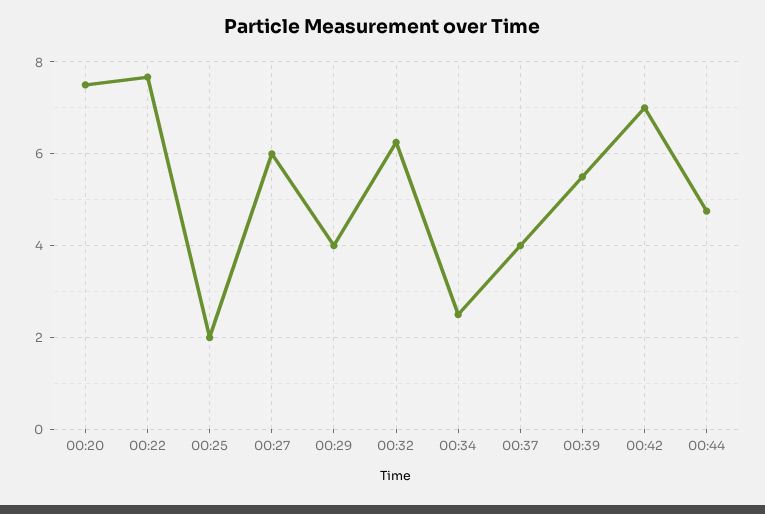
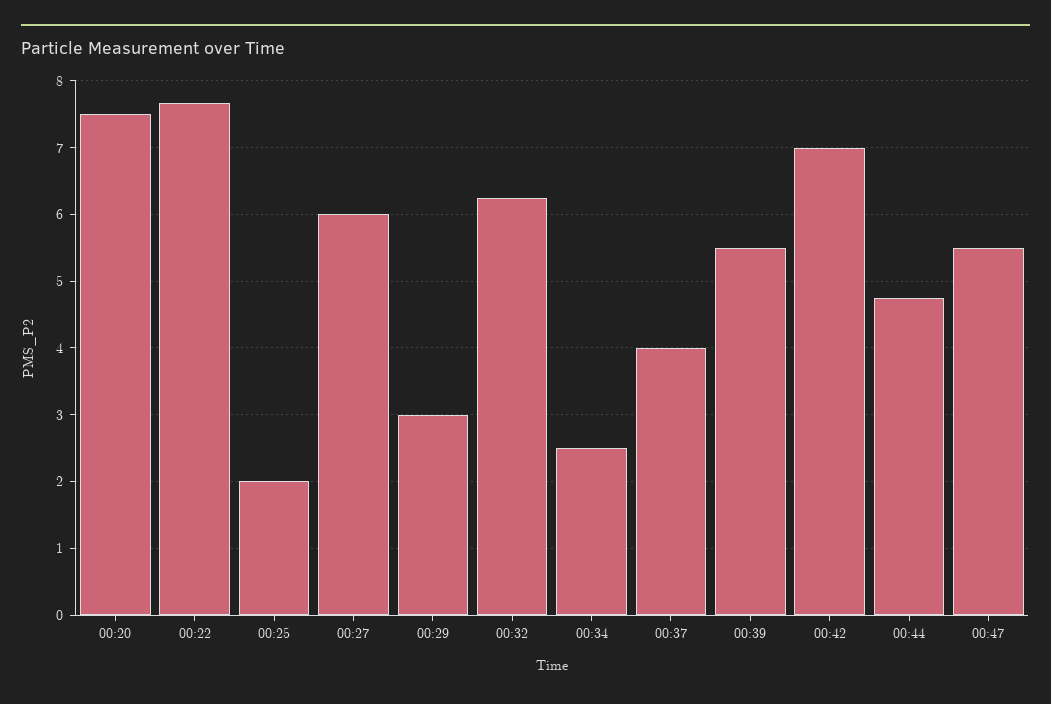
00:29: 4 -> 3
00:47: none -> 5.5

